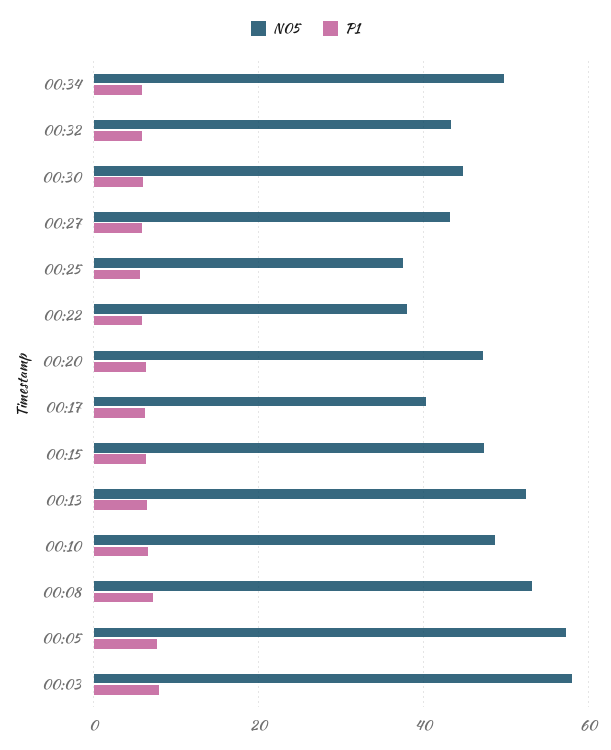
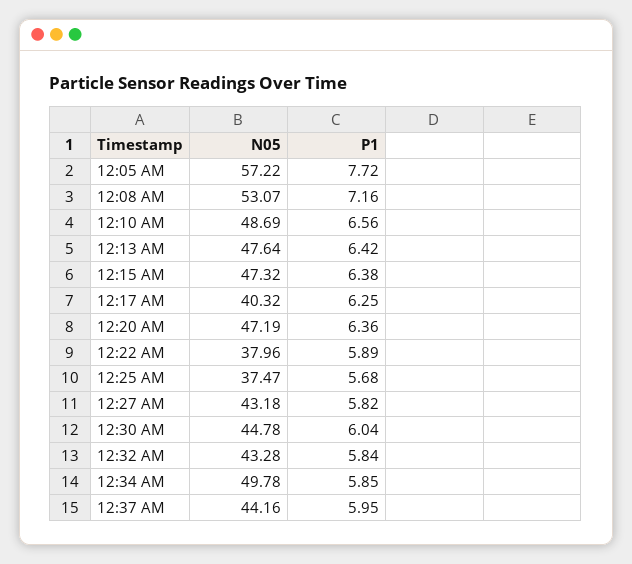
N05, 00:13: 52 -> 47.64
N05, 00:03: 58 -> none
P1, 00:03: 8 -> none
N05, 12:37 AM: none -> 44.16
P1, 12:37 AM: none -> 5.95

